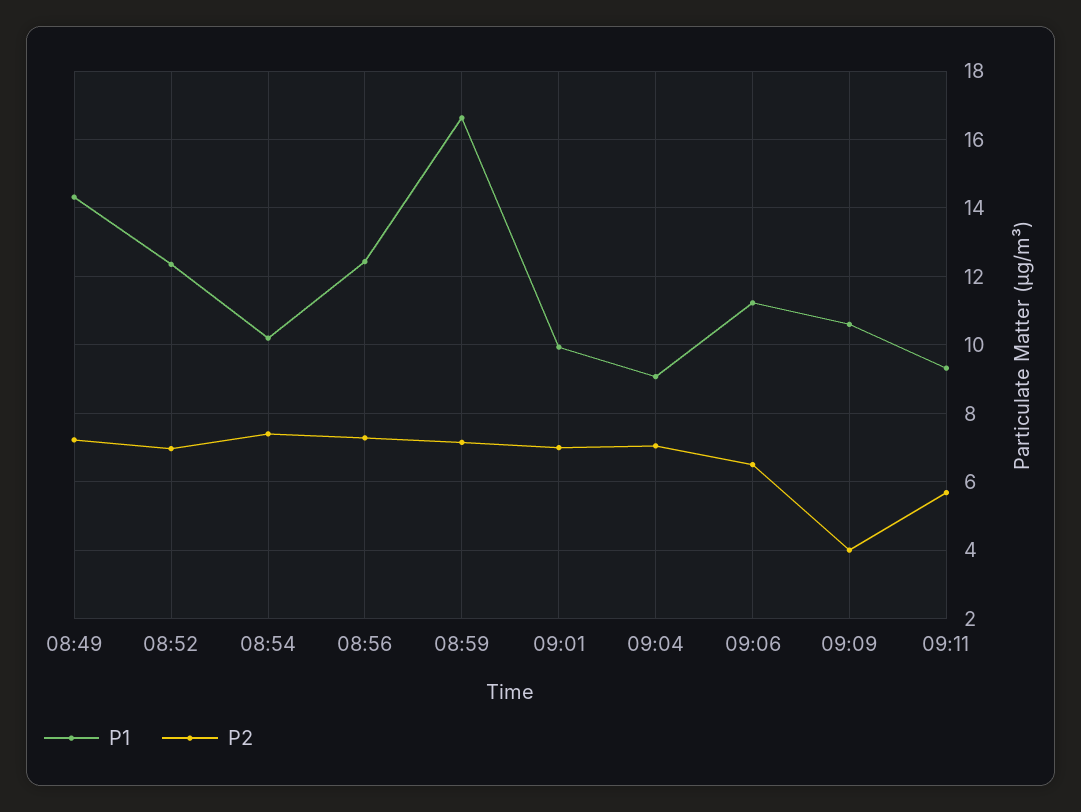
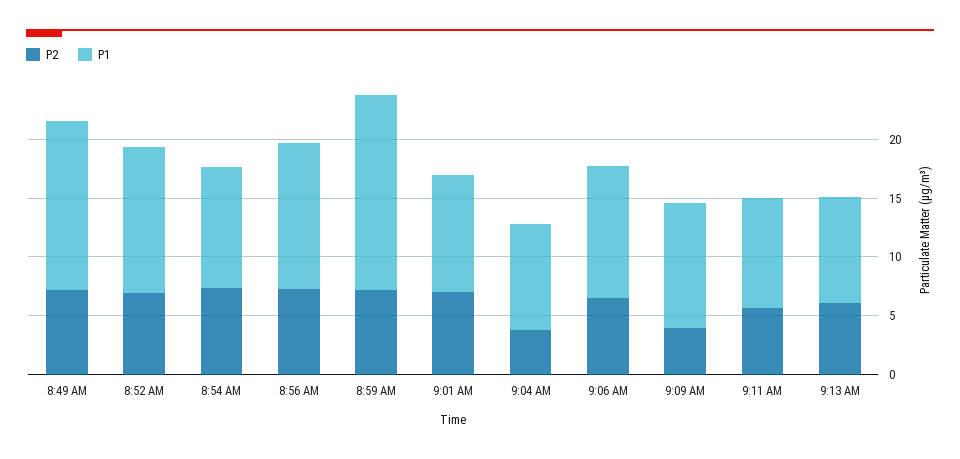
P2, 09:04: 7 -> 4
P2, 9:13 AM: none -> 6
P1, 9:13 AM: none -> 9

